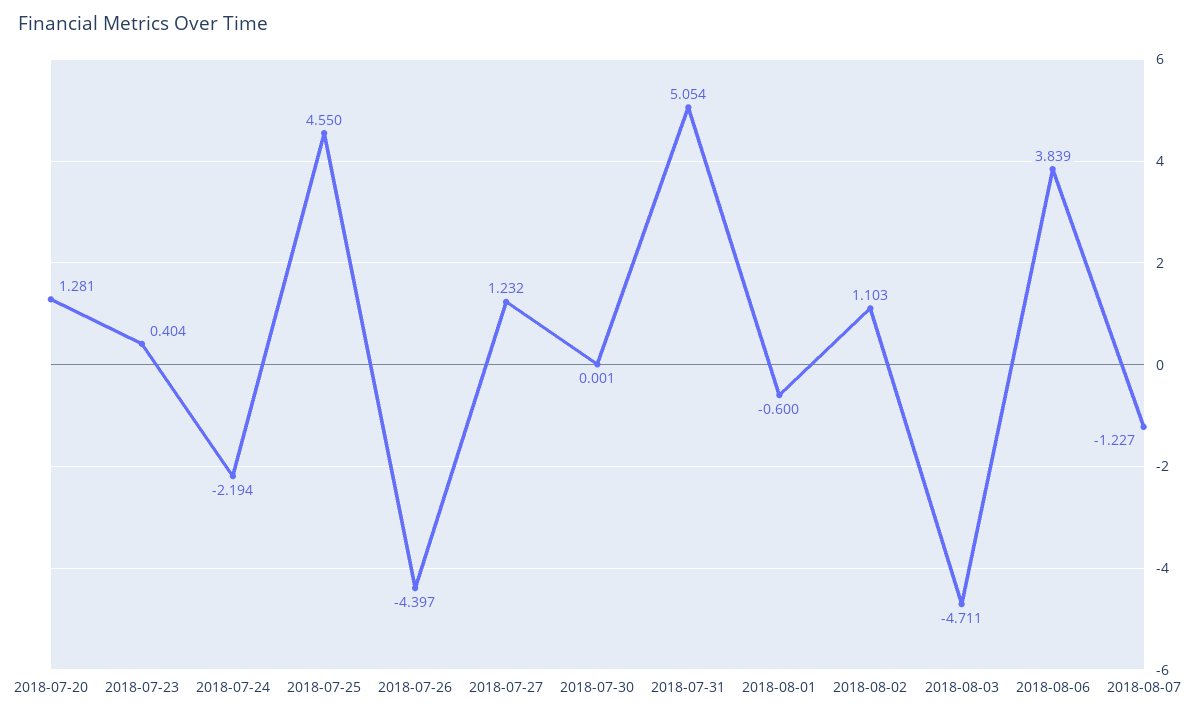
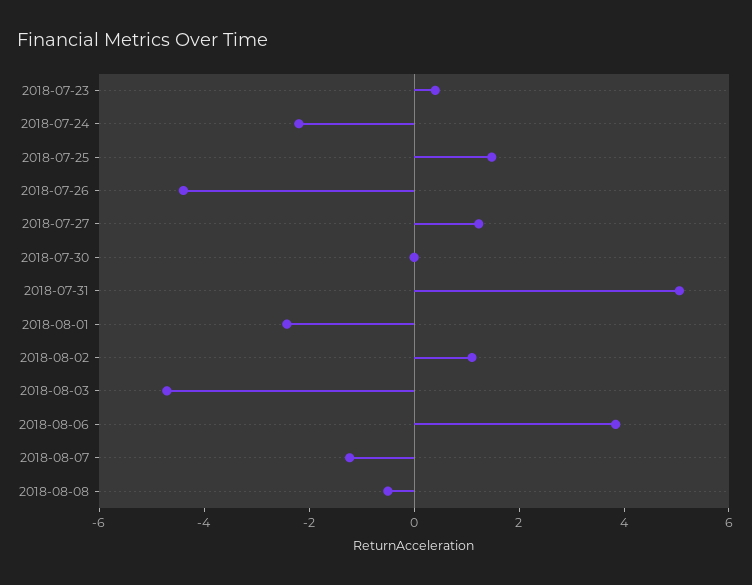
2018-07-20: 1.281 -> none
2018-07-25: 4.55 -> 1.5
2018-08-01: -0.6 -> -2.5
2018-08-08: none -> -0.5

